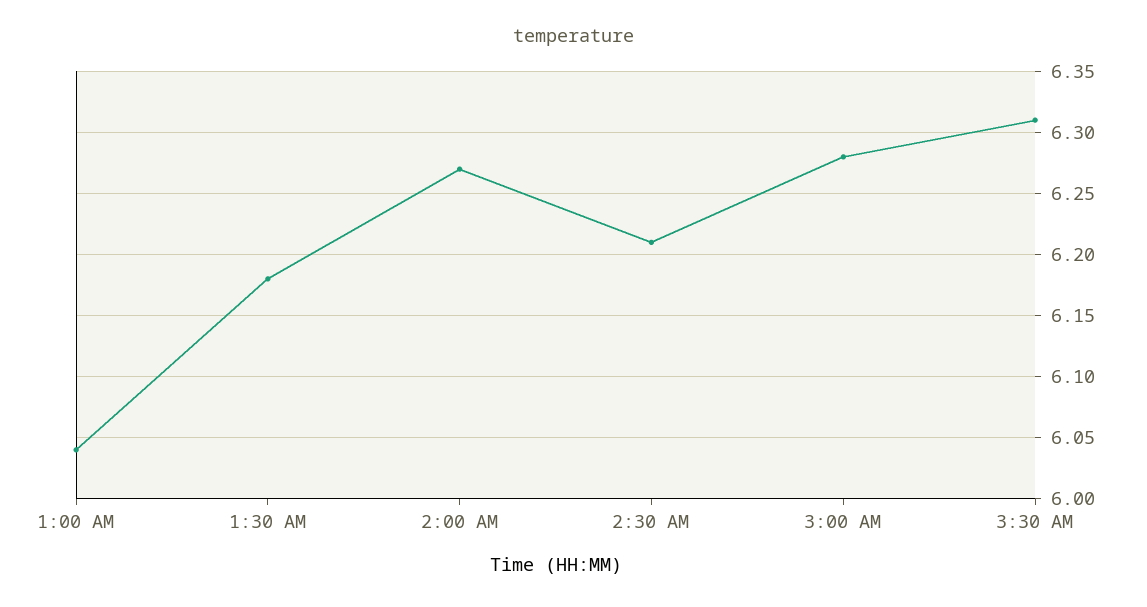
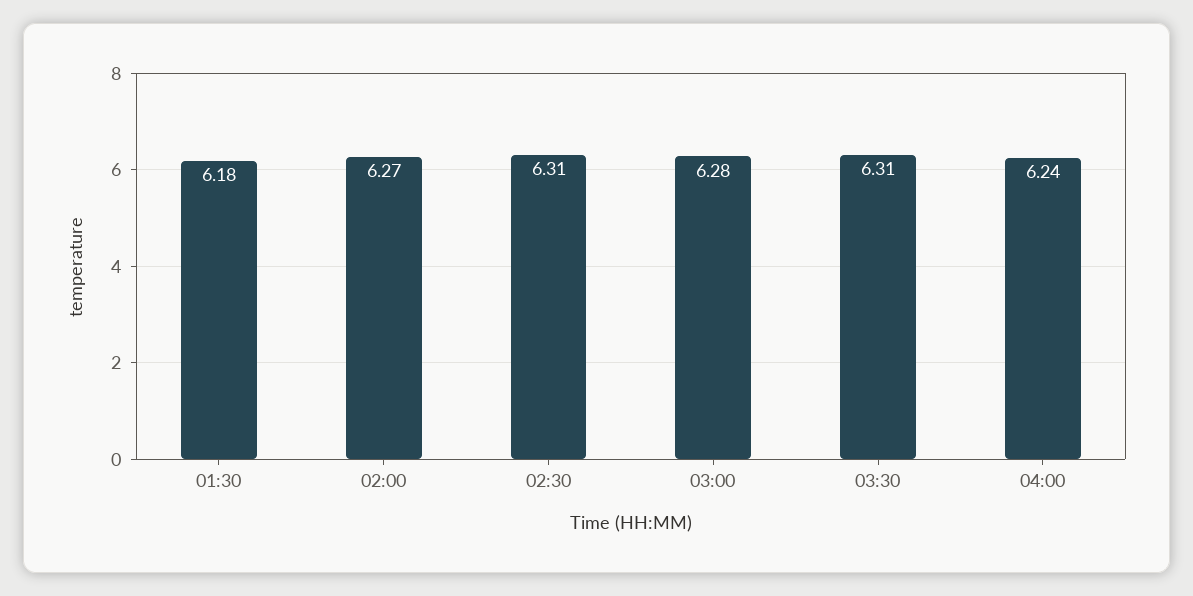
1:00 AM: 6.04 -> none
2:30 AM: 6.21 -> 6.31
04:00: none -> 6.24

